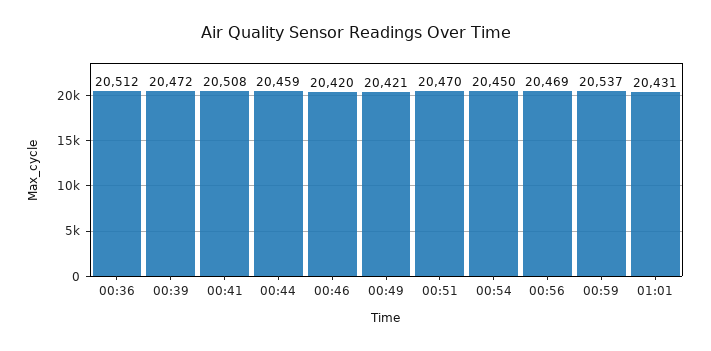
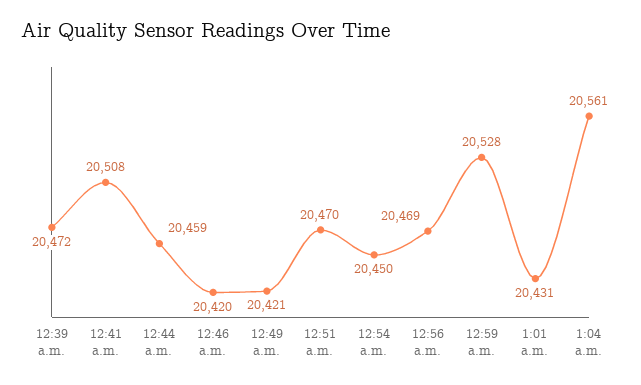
00:36: 20512 -> none
00:59: 20537 -> 20528
1:04 a.m.: none -> 20561

